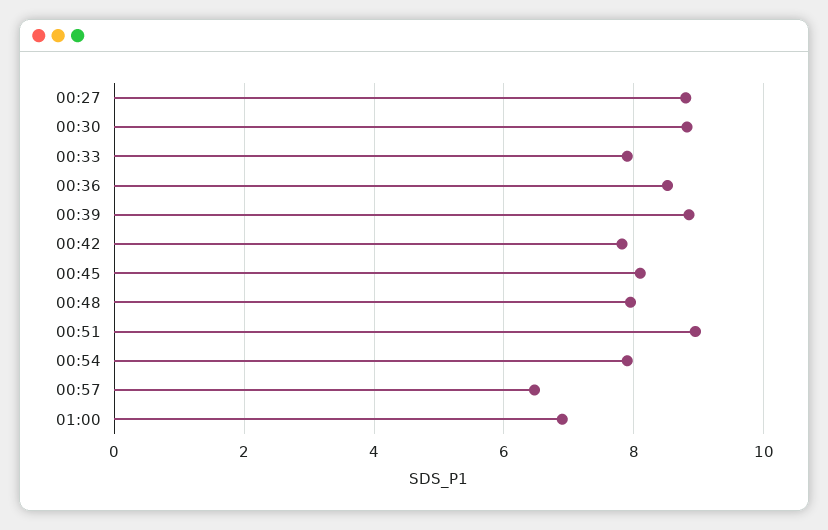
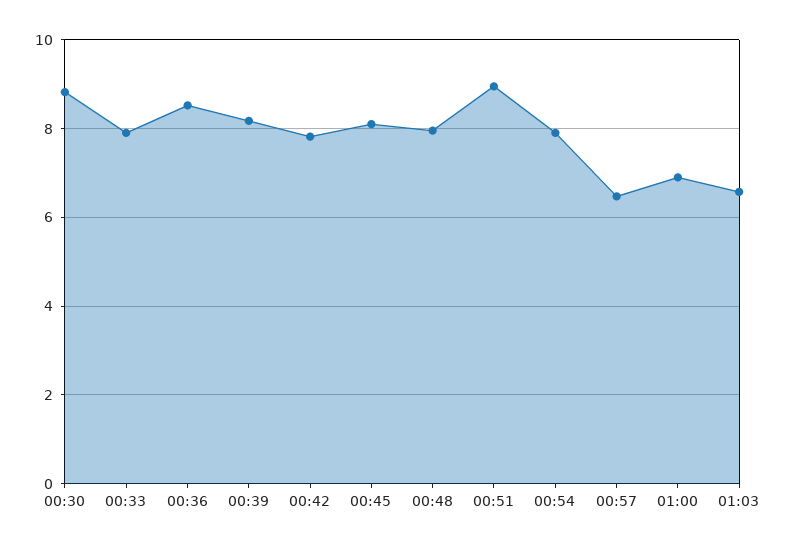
00:27: 8.8 -> none
00:39: 8.8 -> 8.2
01:03: none -> 6.6

